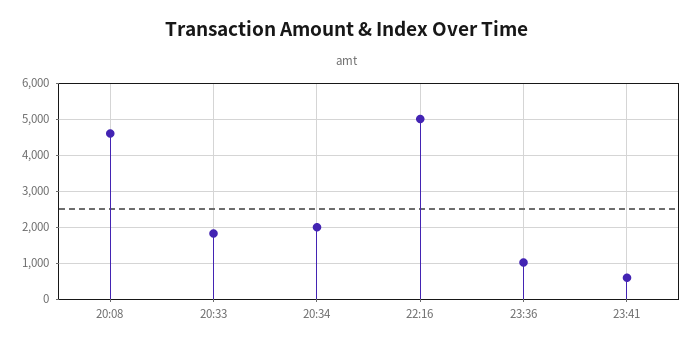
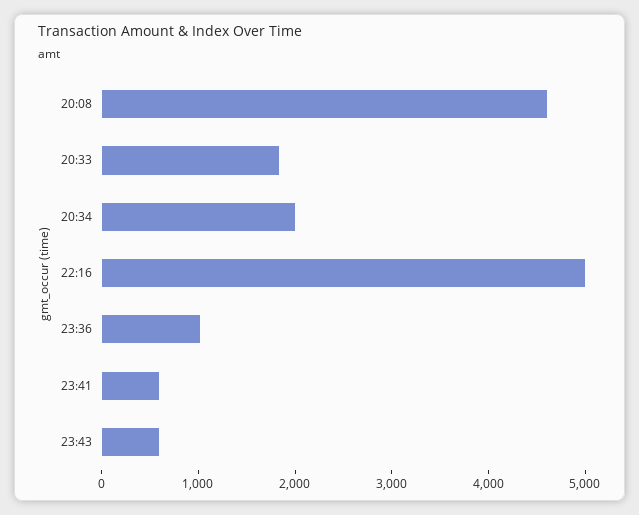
23:43: none -> 600

